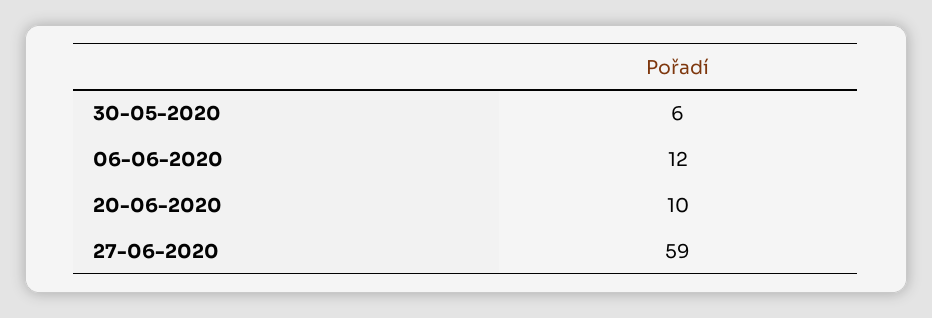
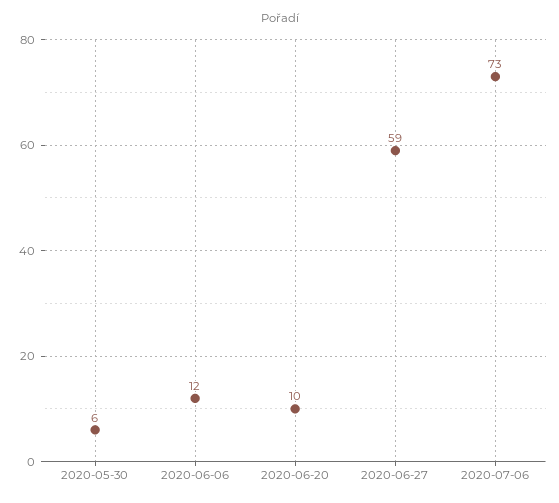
2020-07-06: none -> 73

